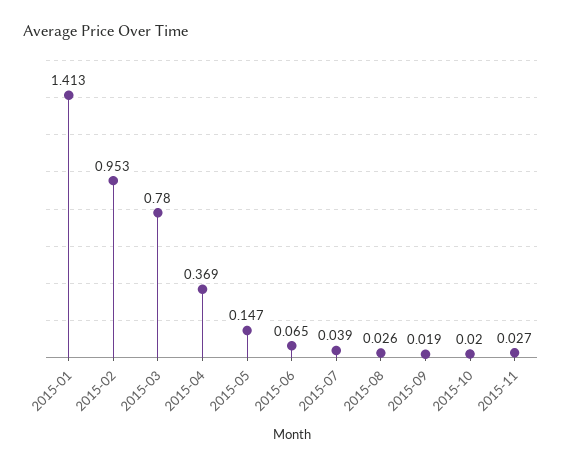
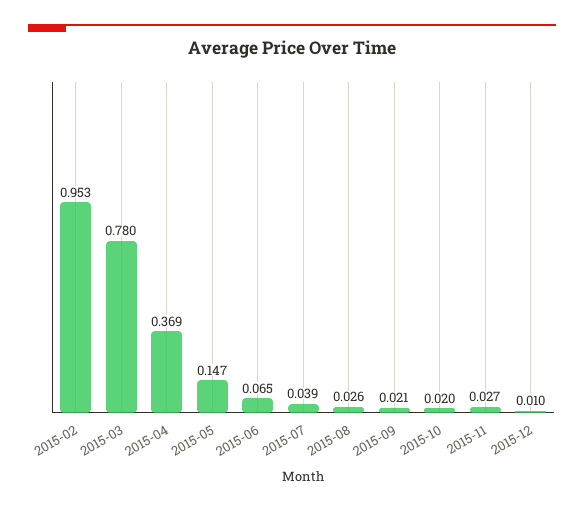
2015-01: 1.413 -> none
2015-09: 0.019 -> 0.021
2015-12: none -> 0.01

